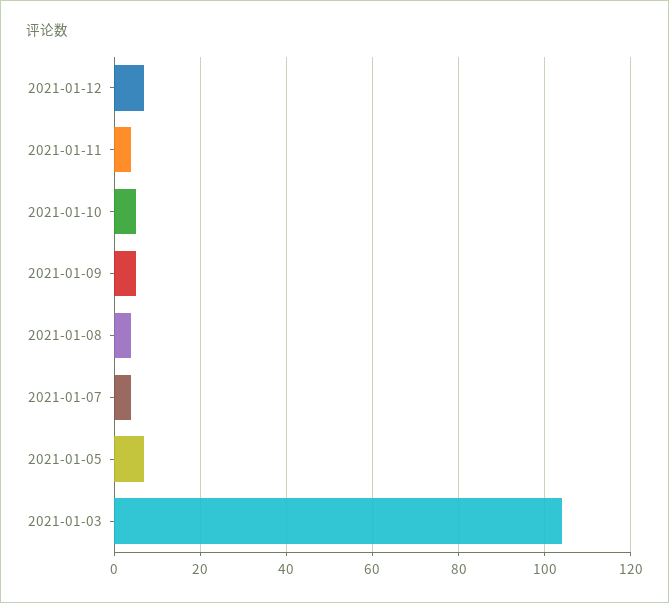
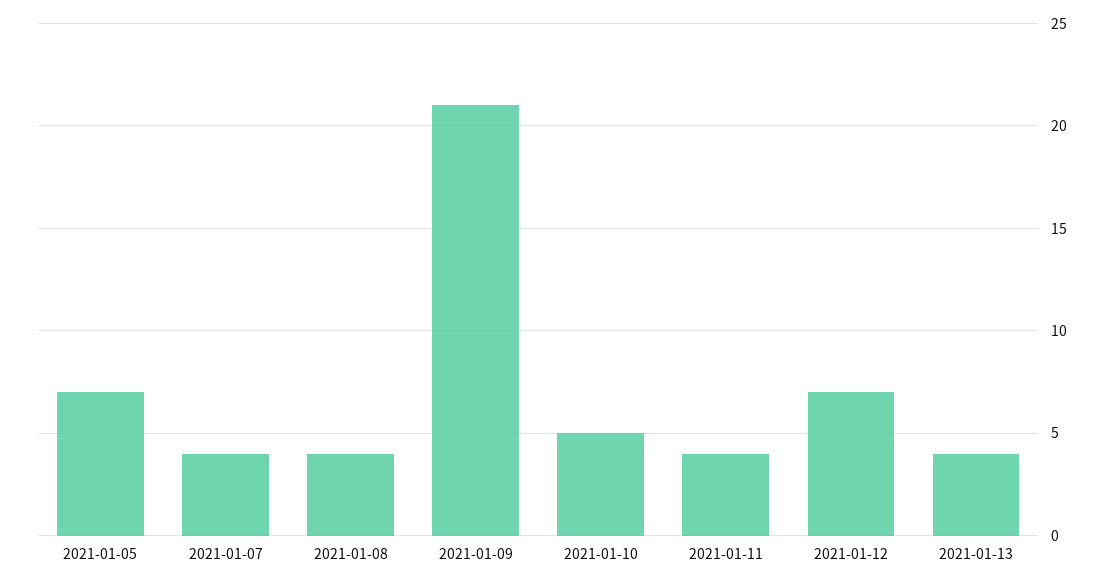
2021-01-09: 5 -> 21
2021-01-03: 105 -> none
2021-01-13: none -> 4

